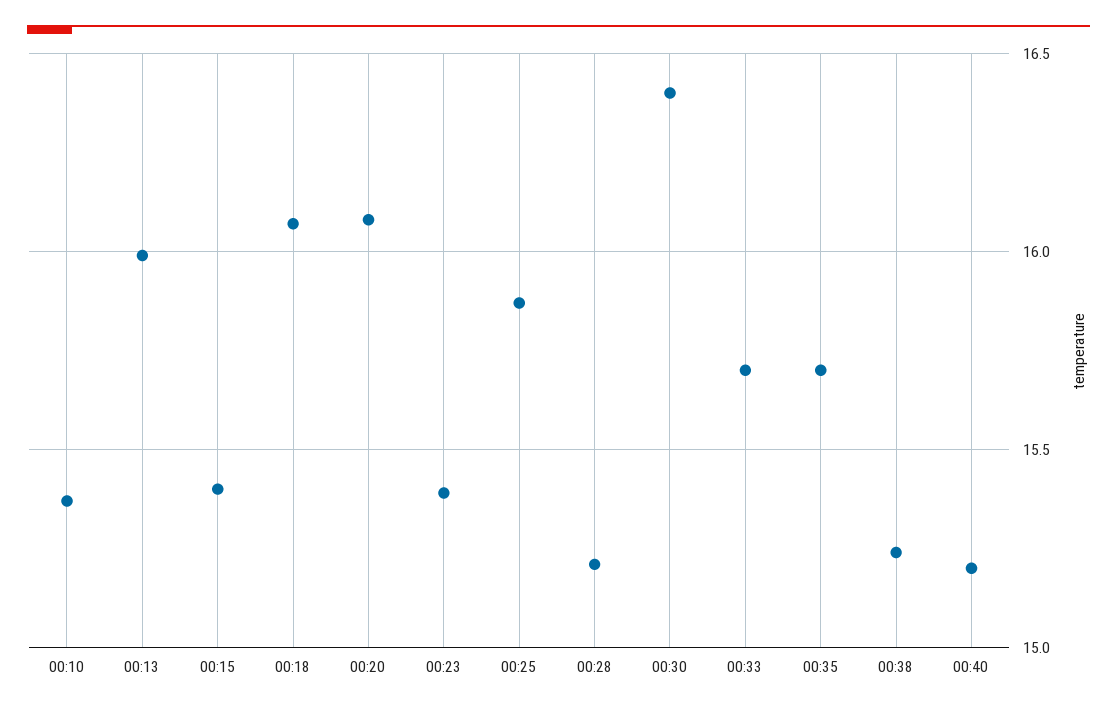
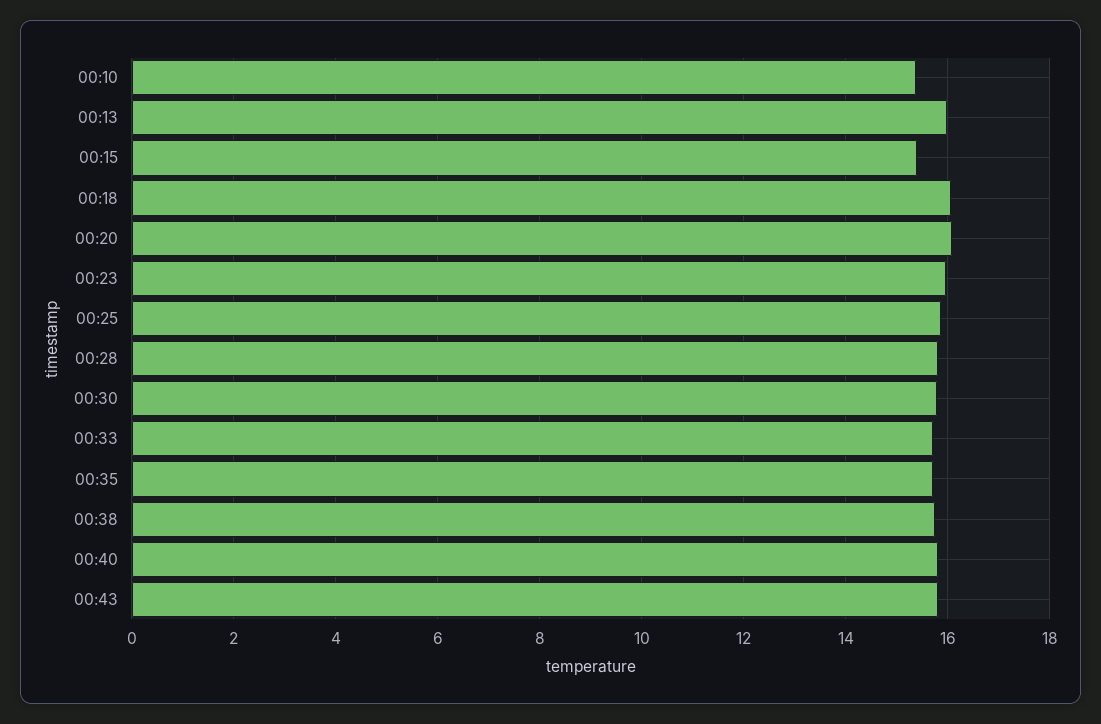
00:23: 15.4 -> 16
00:28: 15.2 -> 15.8
00:30: 16.4 -> 15.8
00:38: 15.25 -> 15.8
00:40: 15.2 -> 15.8
00:43: none -> 15.8

